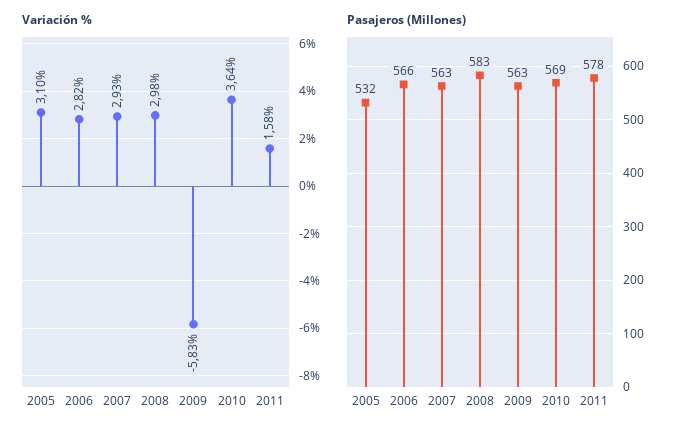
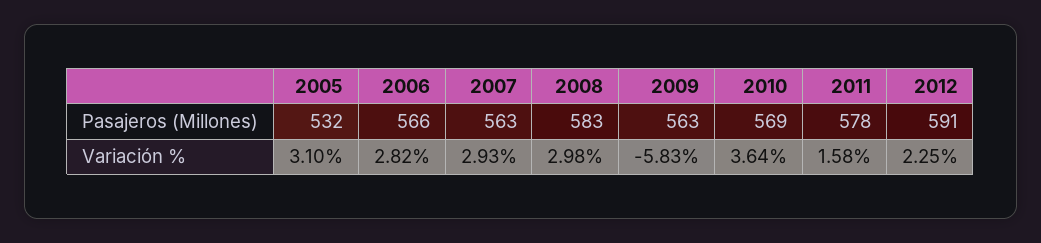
Pasajeros (Millones), 2012: none -> 591
Variación %, 2012: none -> 2.25

